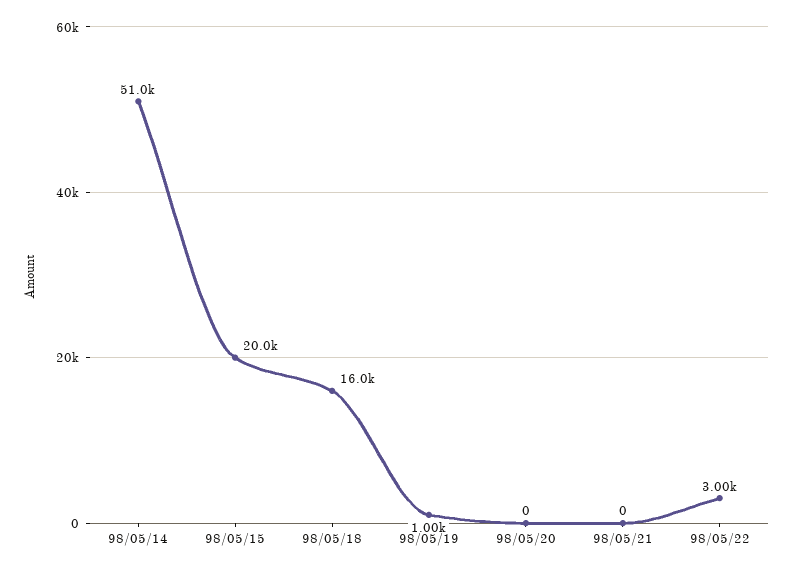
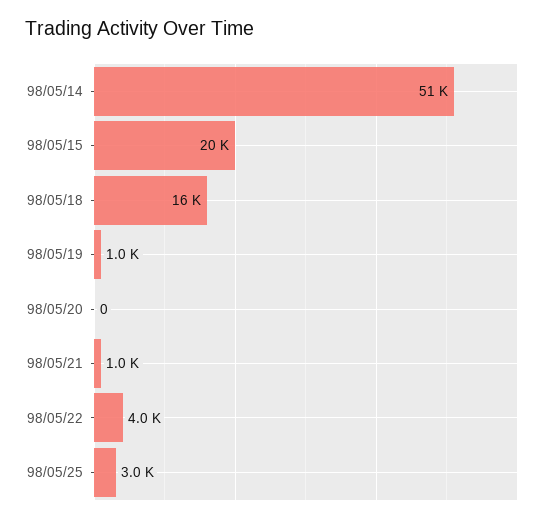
98/05/21: 0 -> 1000
98/05/22: 3000 -> 4000
98/05/25: none -> 3000

